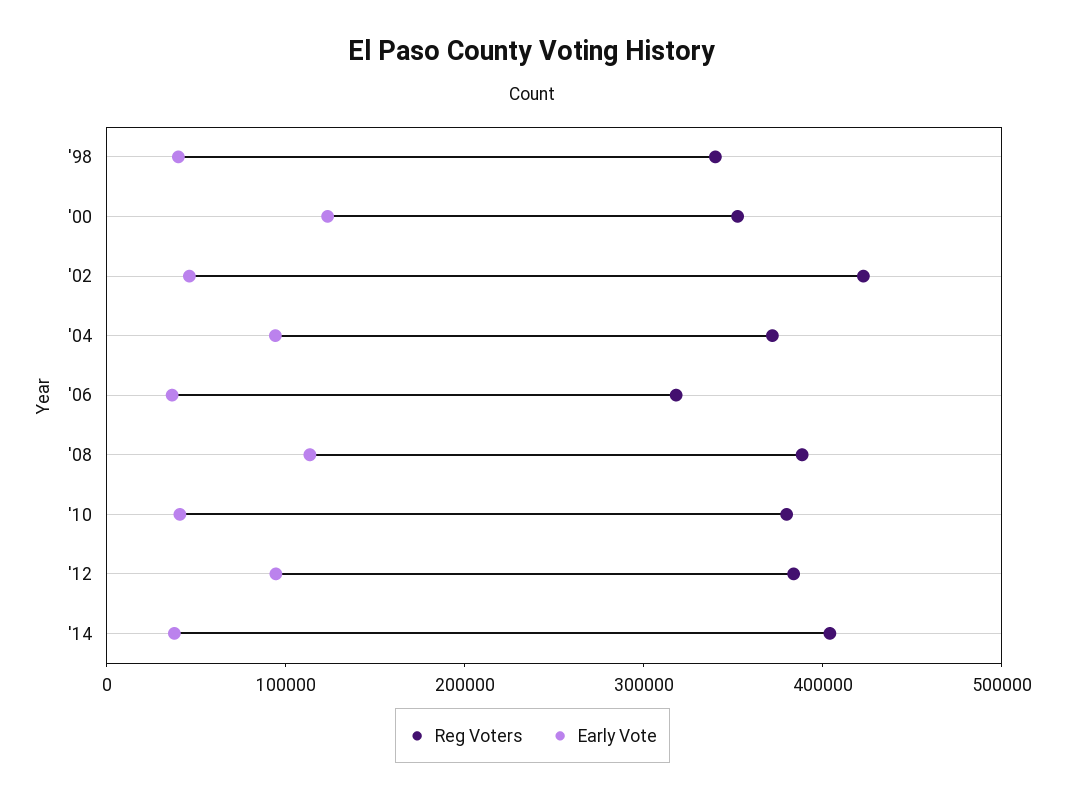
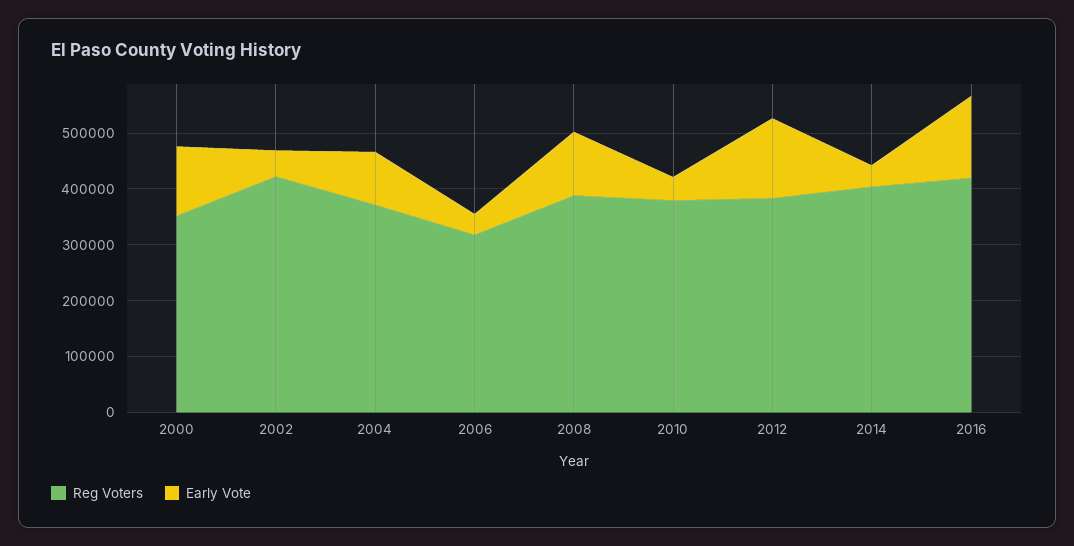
Reg Voters, '98: 340000 -> none
Early Vote, '98: 40000 -> none
Early Vote, '12: 100000 -> 140000
Reg Voters, 2016: none -> 420000
Early Vote, 2016: none -> 140000

